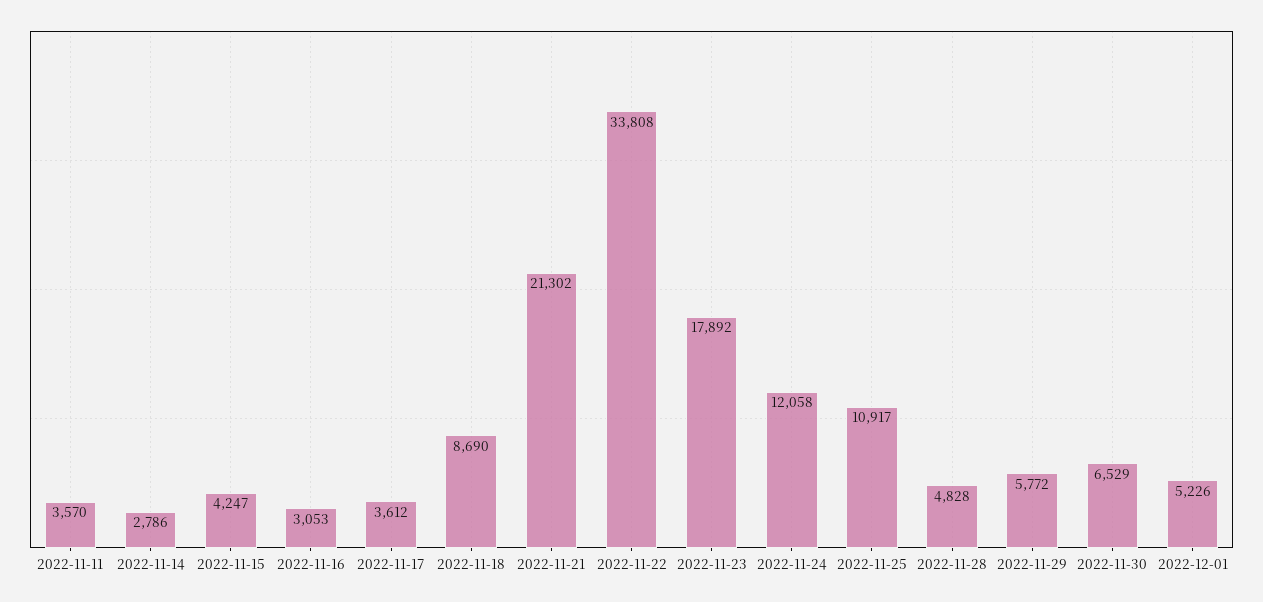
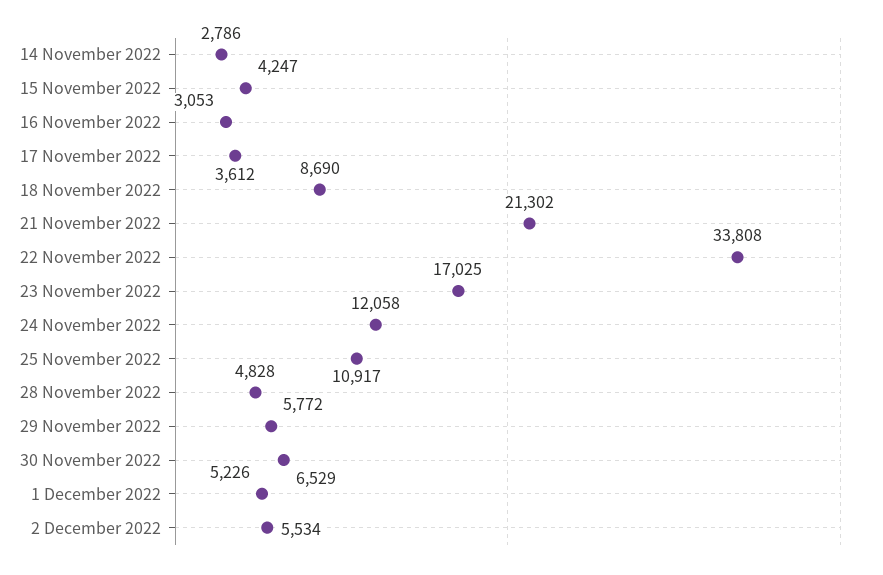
2022-11-11: 3570 -> none
2022-11-23: 17892 -> 17025
2 December 2022: none -> 5534

